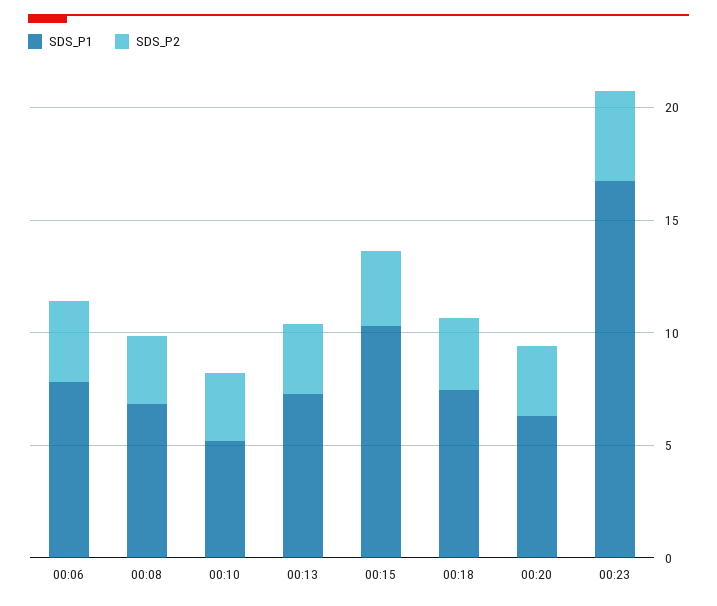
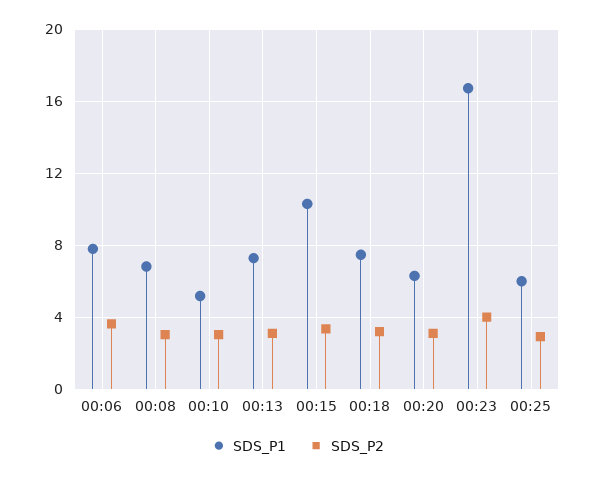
SDS_P1, 00:25: none -> 6
SDS_P2, 00:25: none -> 3

